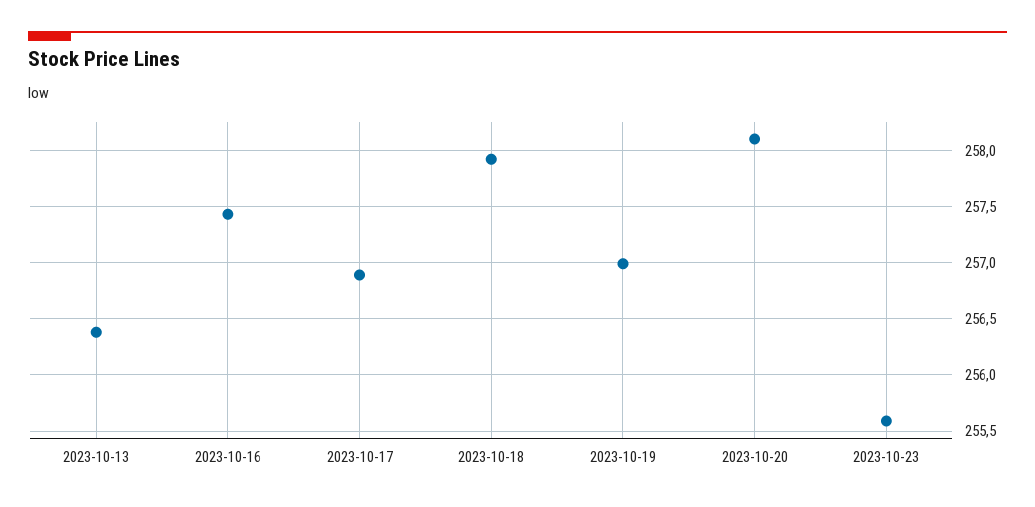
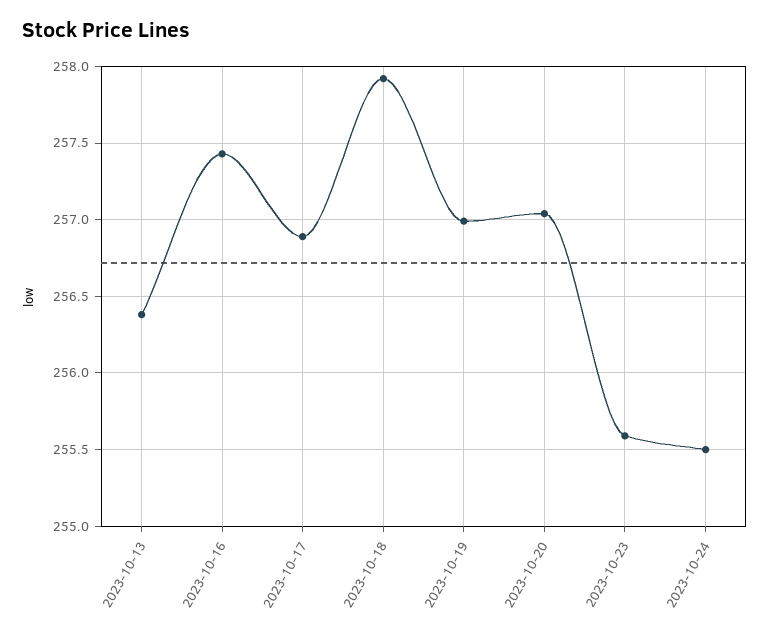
2023-10-20: 258.1 -> 257.05
2023-10-24: none -> 255.5

